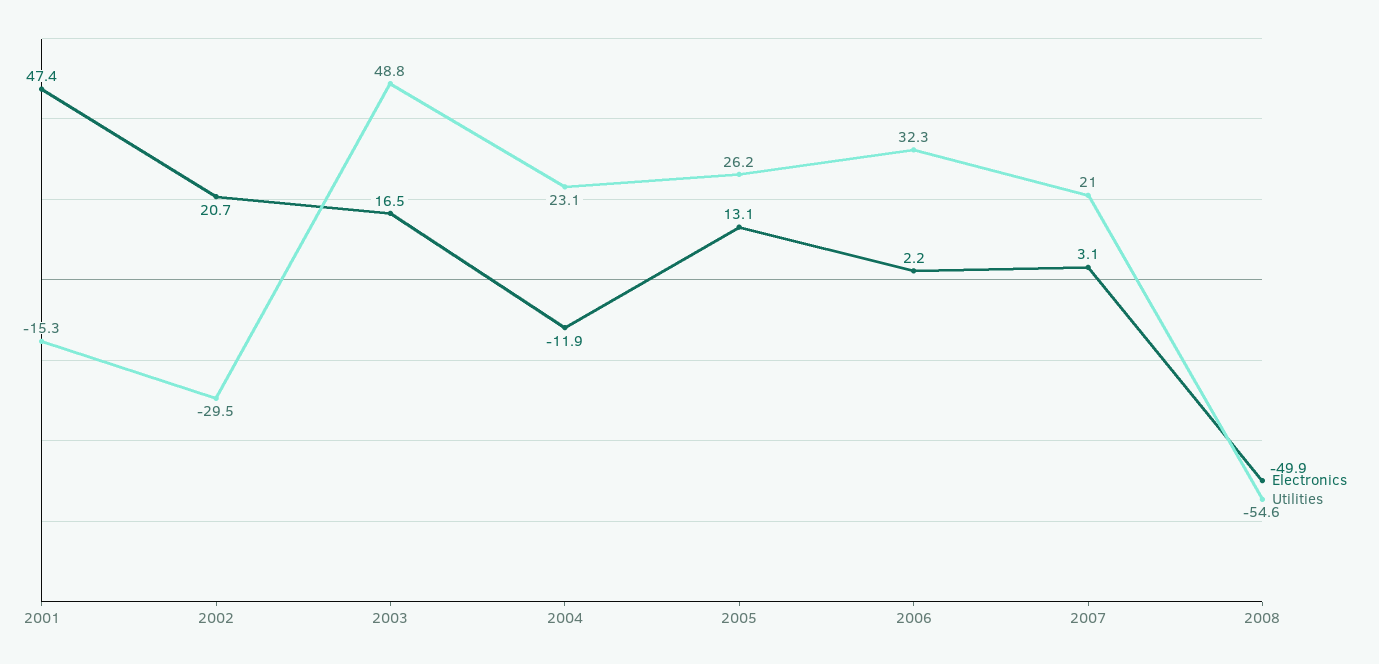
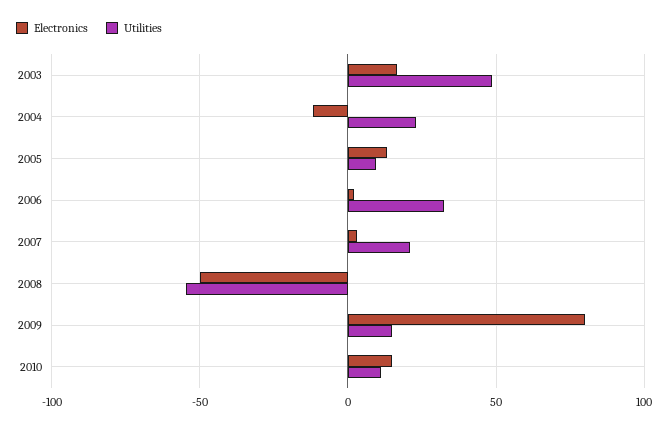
Electronics, 2001: 47.4 -> none
Utilities, 2001: -15.3 -> none
Electronics, 2002: 20.7 -> none
Utilities, 2002: -29.5 -> none
Utilities, 2005: 26.2 -> 10
Electronics, 2009: none -> 80
Utilities, 2009: none -> 15
Electronics, 2010: none -> 15
Utilities, 2010: none -> 10

